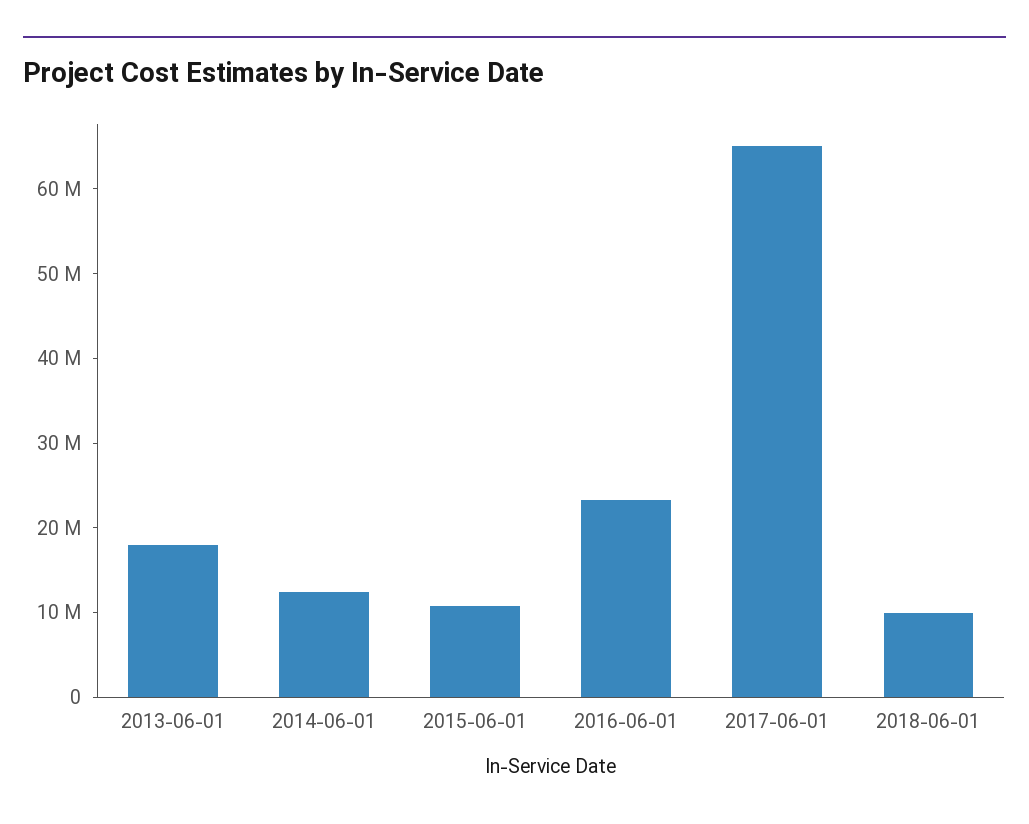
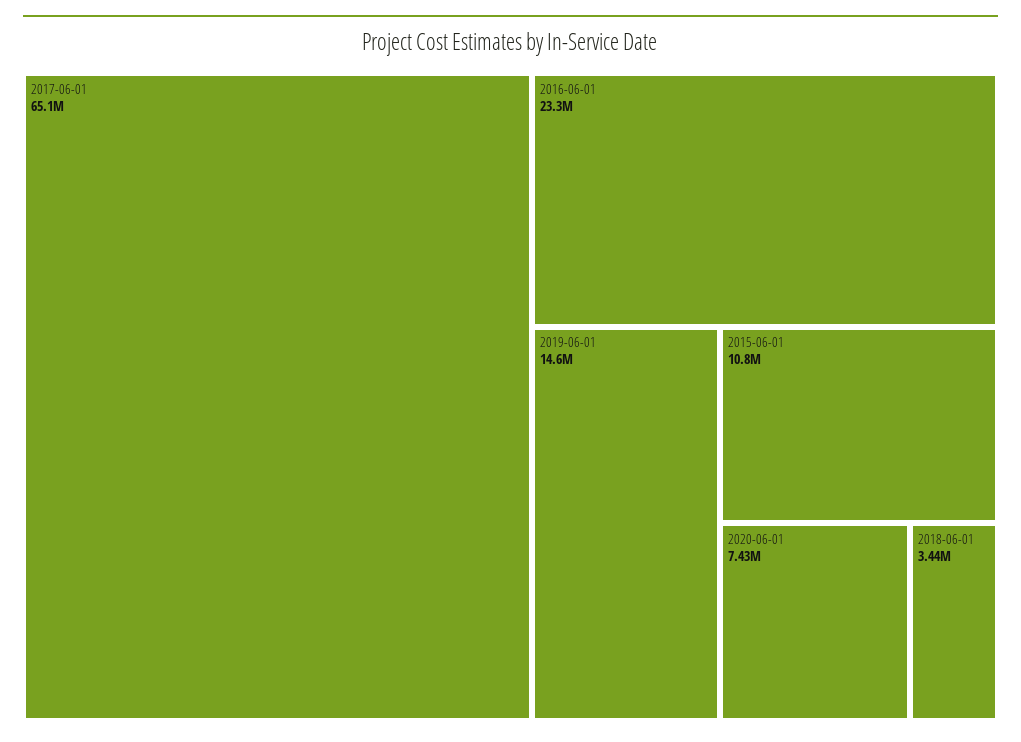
2013-06-01: 18000000 -> none
2014-06-01: 12000000 -> none
2018-06-01: 10000000 -> 3440000
2019-06-01: none -> 14600000
2020-06-01: none -> 7430000

